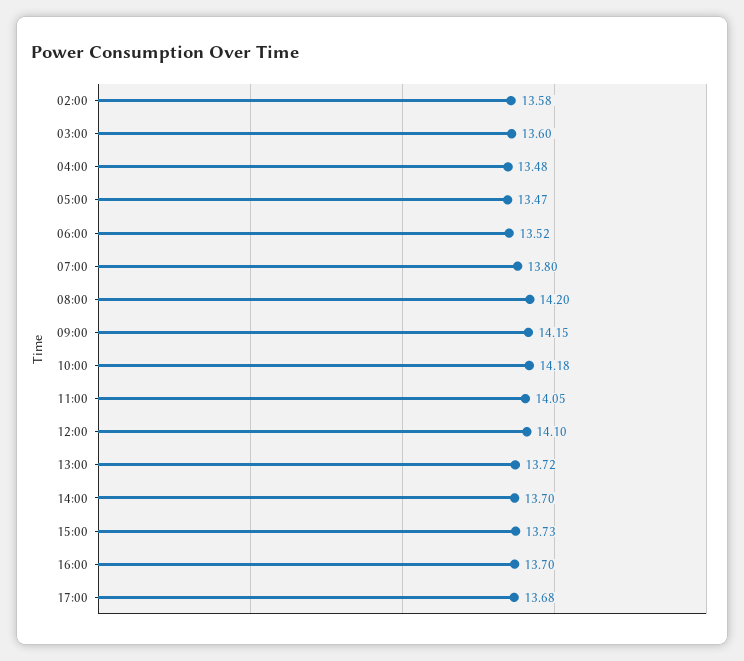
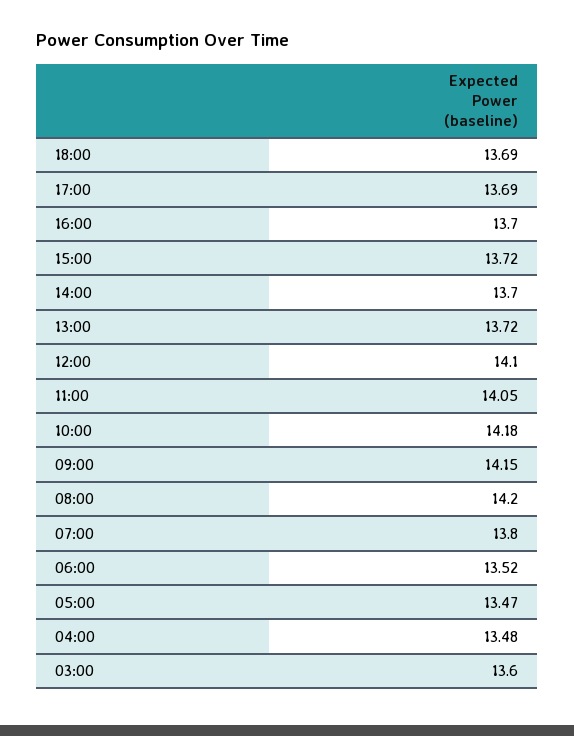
02:00: 13.58 -> none
15:00: 13.73 -> 13.72
17:00: 13.68 -> 13.69
18:00: none -> 13.69

